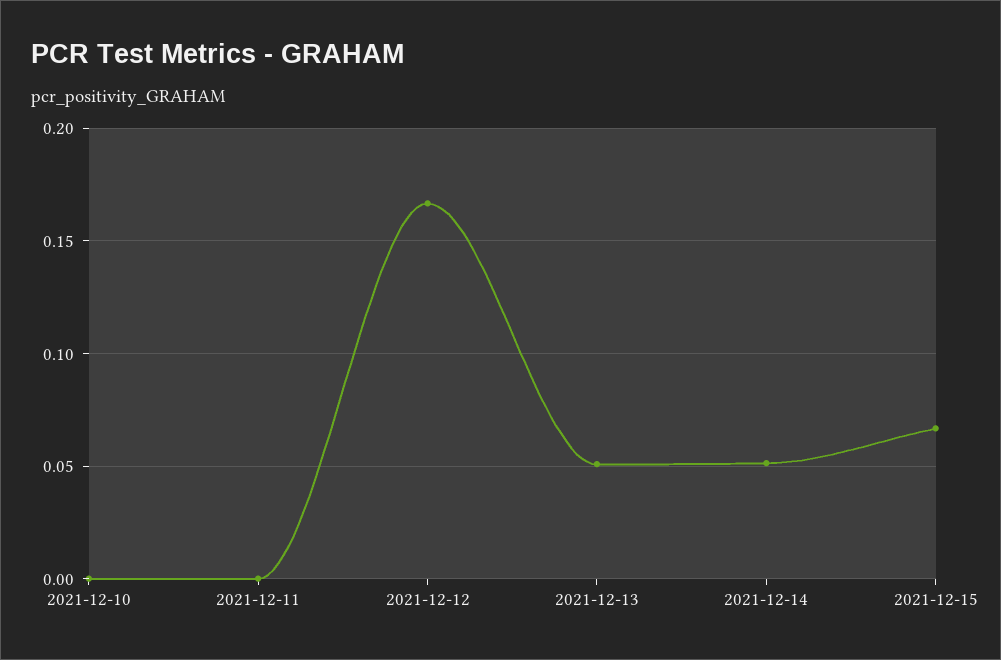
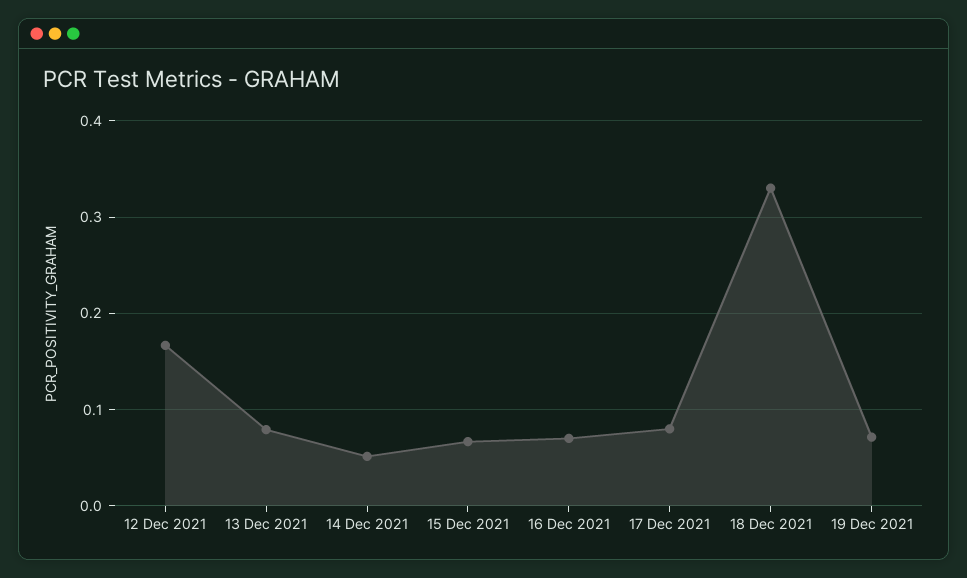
2021-12-10: 0 -> none
2021-12-11: 0 -> none
2021-12-13: 0.05 -> 0.08
16 Dec 2021: none -> 0.07
17 Dec 2021: none -> 0.08
18 Dec 2021: none -> 0.33
19 Dec 2021: none -> 0.07

